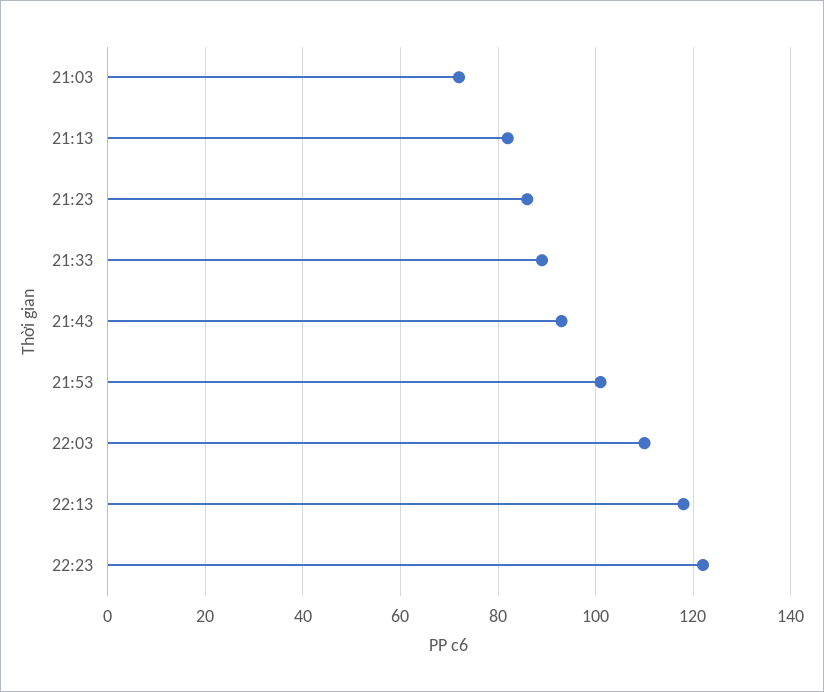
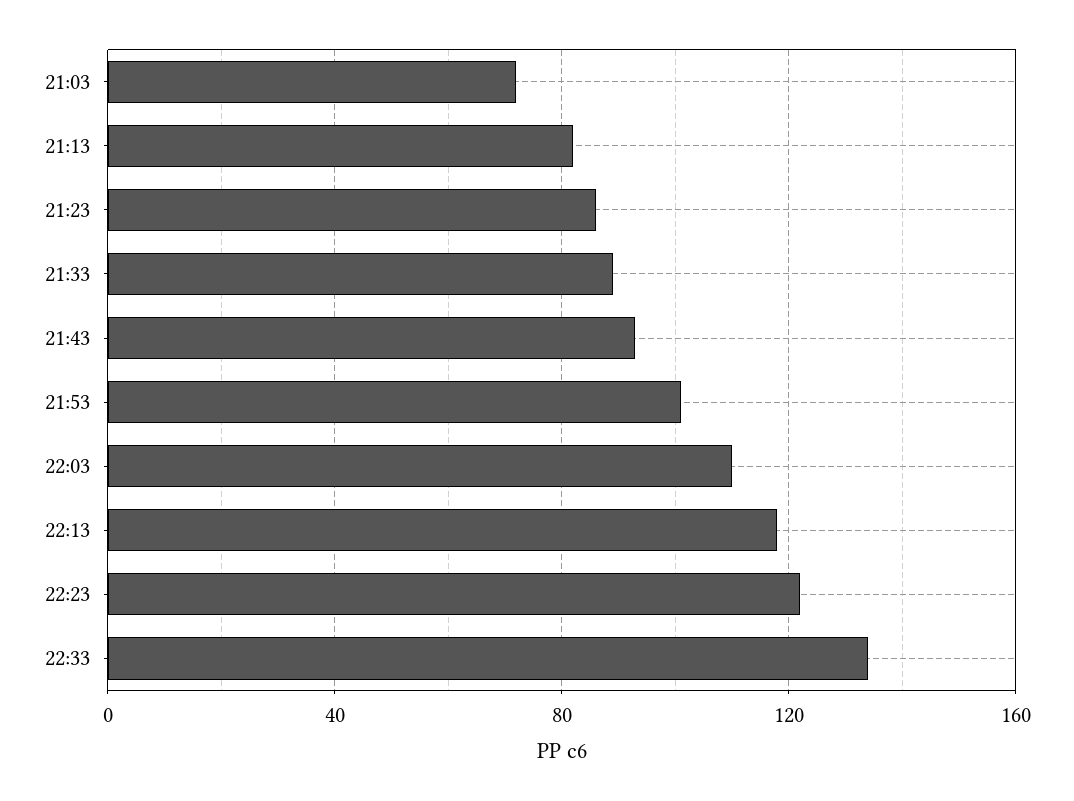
22:33: none -> 135

